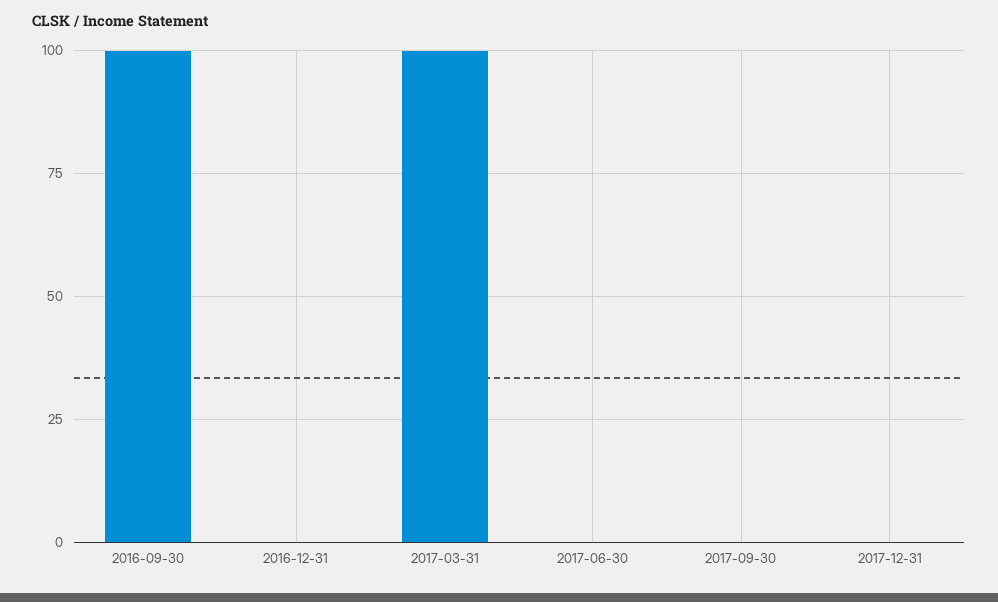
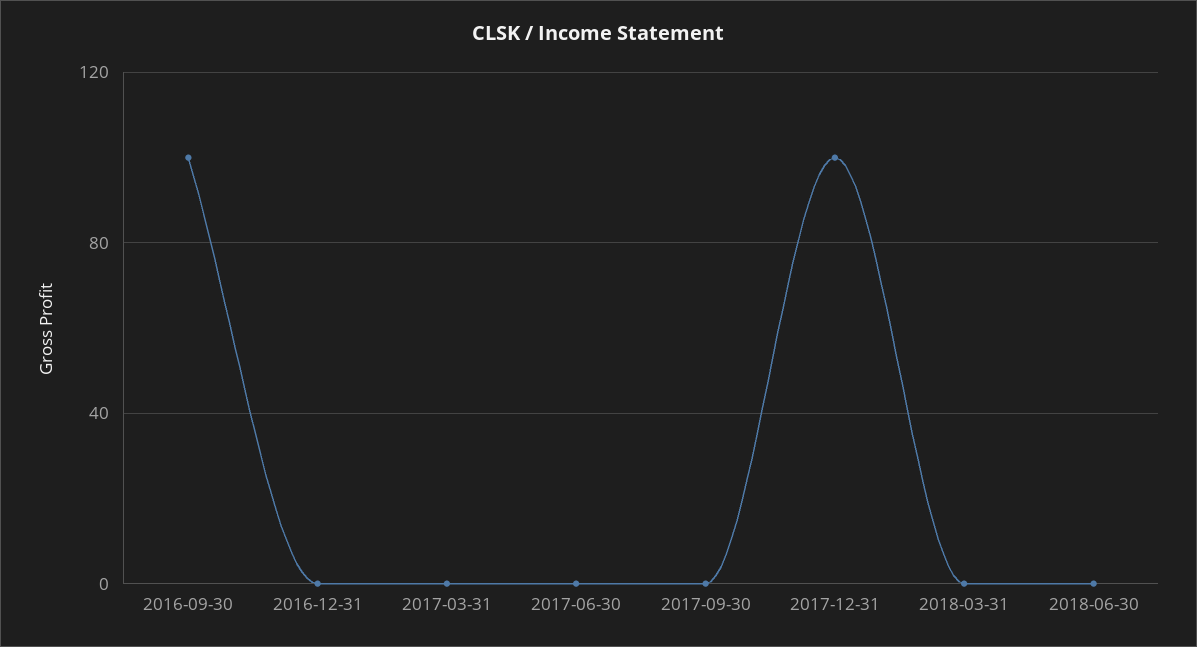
2017-03-31: 100 -> 0
2017-12-31: 0 -> 100
2018-03-31: none -> 0
2018-06-30: none -> 0

